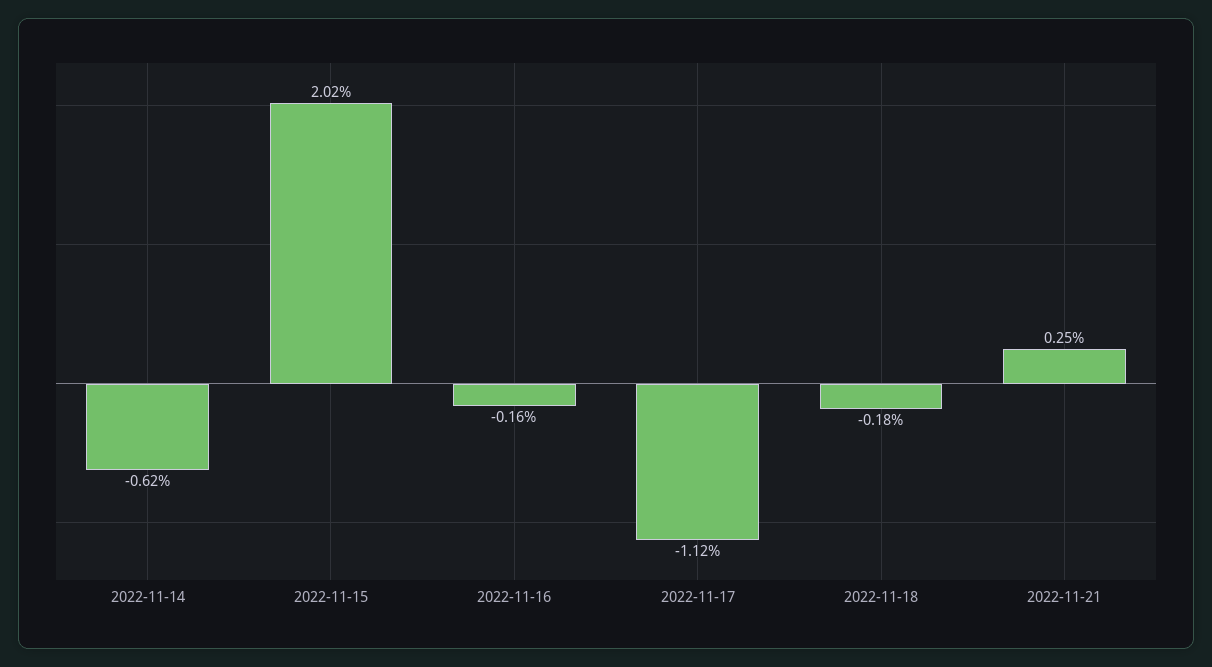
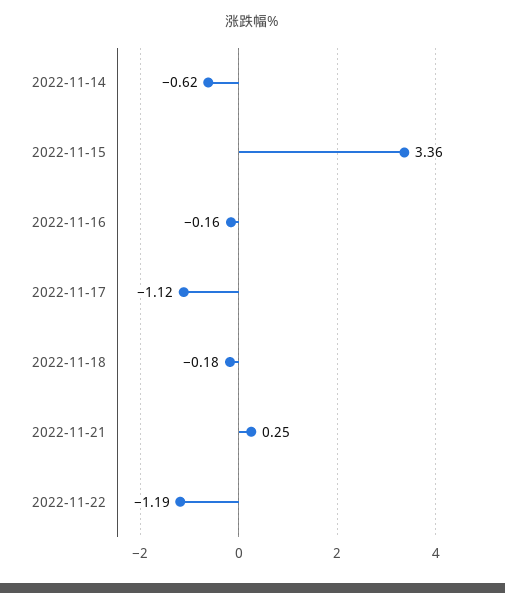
2022-11-15: 2.02 -> 3.36
2022-11-22: none -> -1.19

